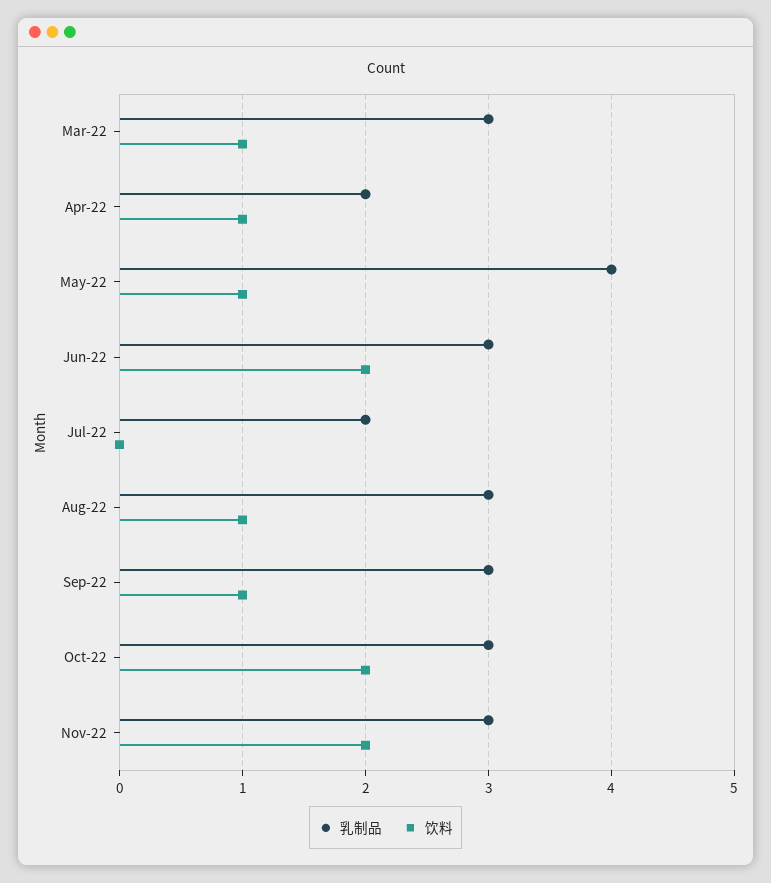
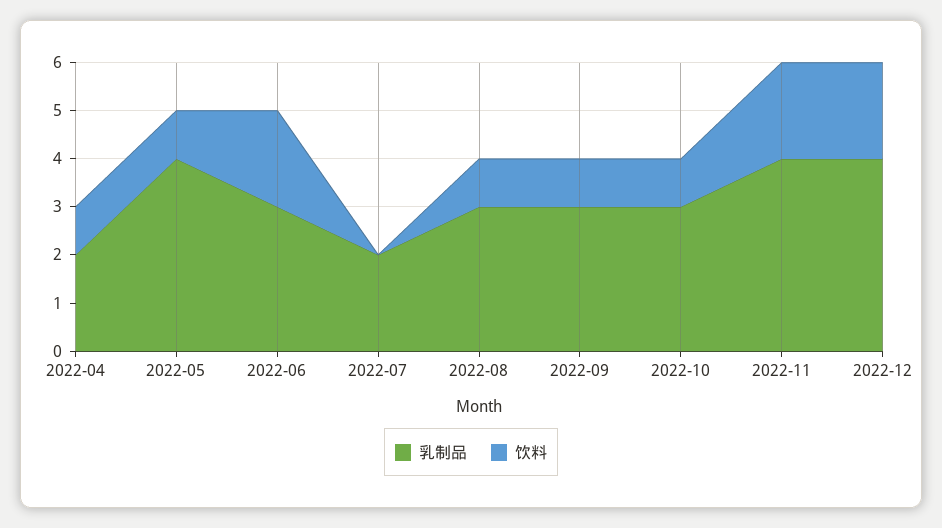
乳制品, Mar-22: 3 -> none
饮料, Mar-22: 1 -> none
饮料, Oct-22: 2 -> 1
乳制品, Nov-22: 3 -> 4
乳制品, 2022-12: none -> 4
饮料, 2022-12: none -> 2

